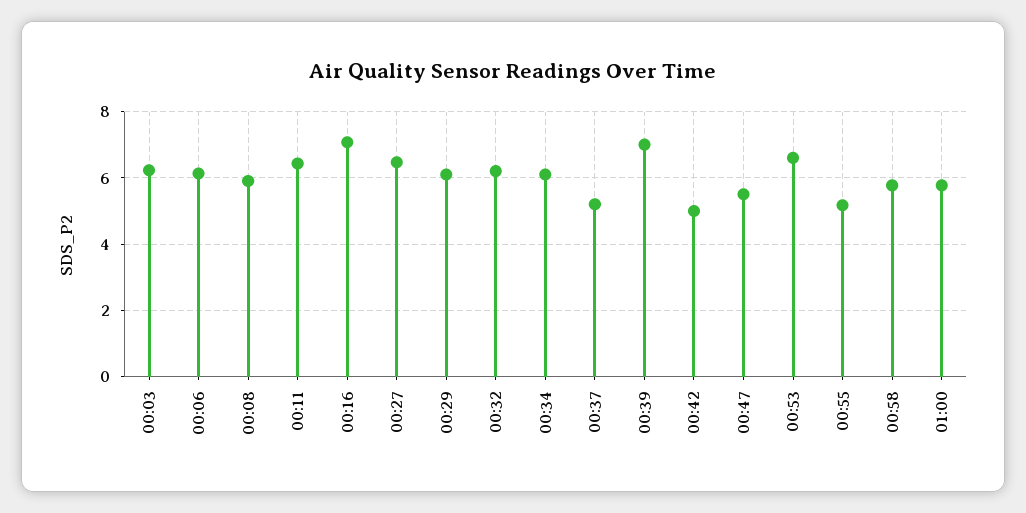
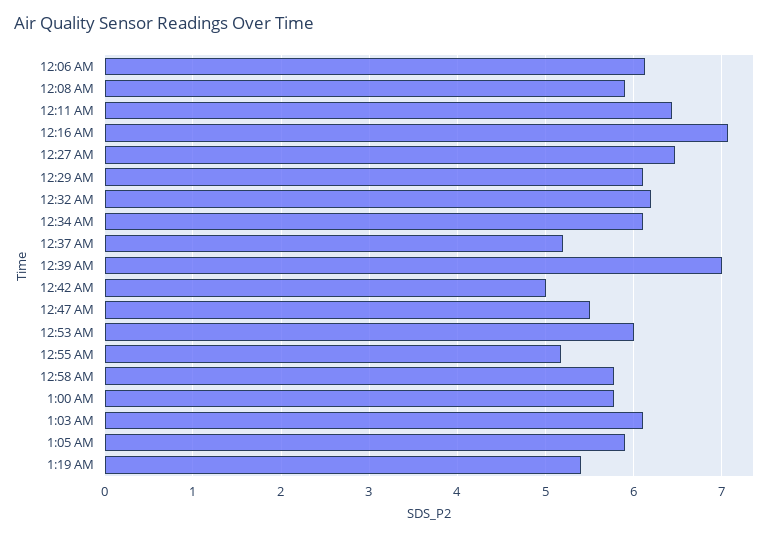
00:03: 6.2 -> none
00:53: 6.6 -> 6
1:03 AM: none -> 6.1
1:05 AM: none -> 5.9
1:19 AM: none -> 5.4

